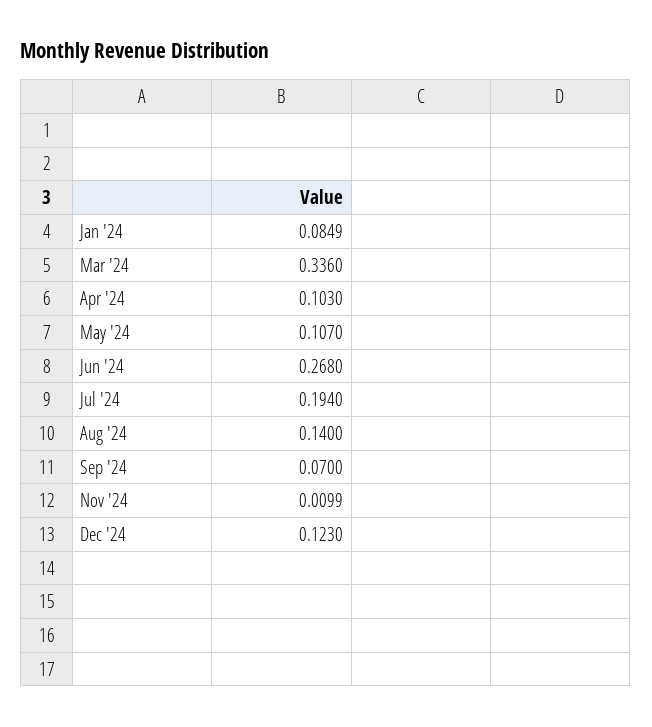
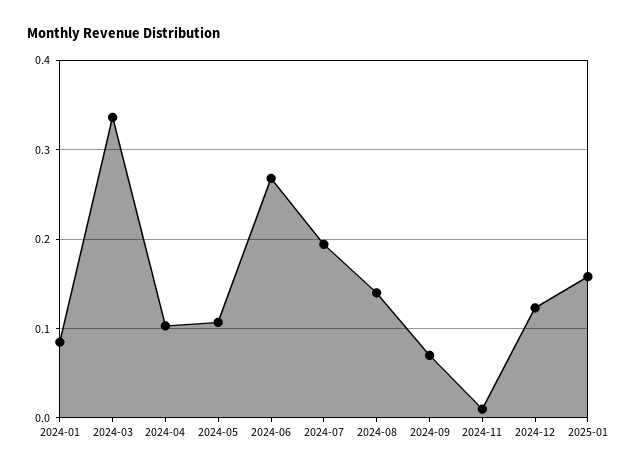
2025-01: none -> 0.16

